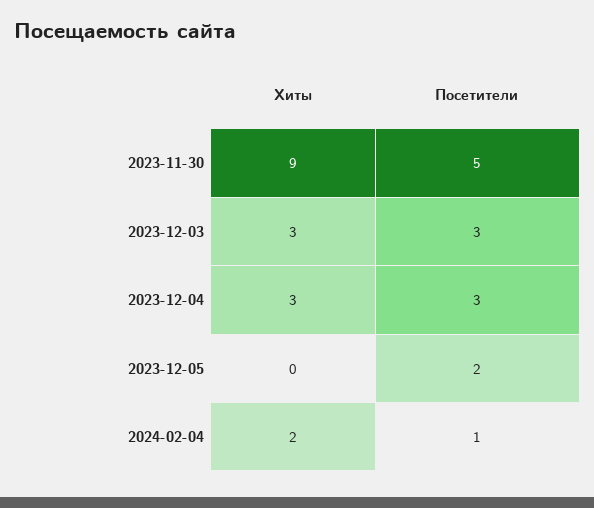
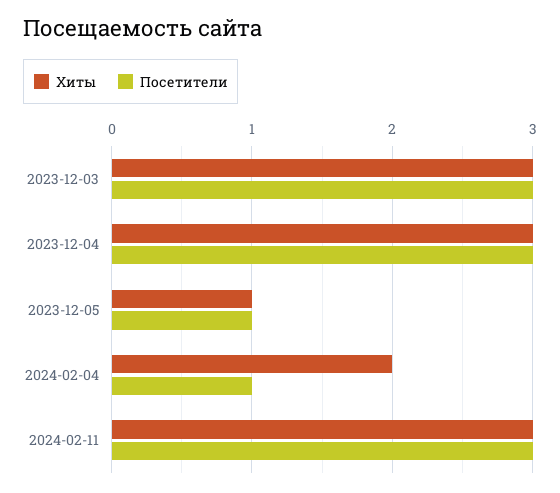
Хиты, 2023-11-30: 9 -> none
Посетители, 2023-11-30: 5 -> none
Хиты, 2023-12-05: 0 -> 1
Посетители, 2023-12-05: 2 -> 1
Хиты, 2024-02-11: none -> 3
Посетители, 2024-02-11: none -> 3

